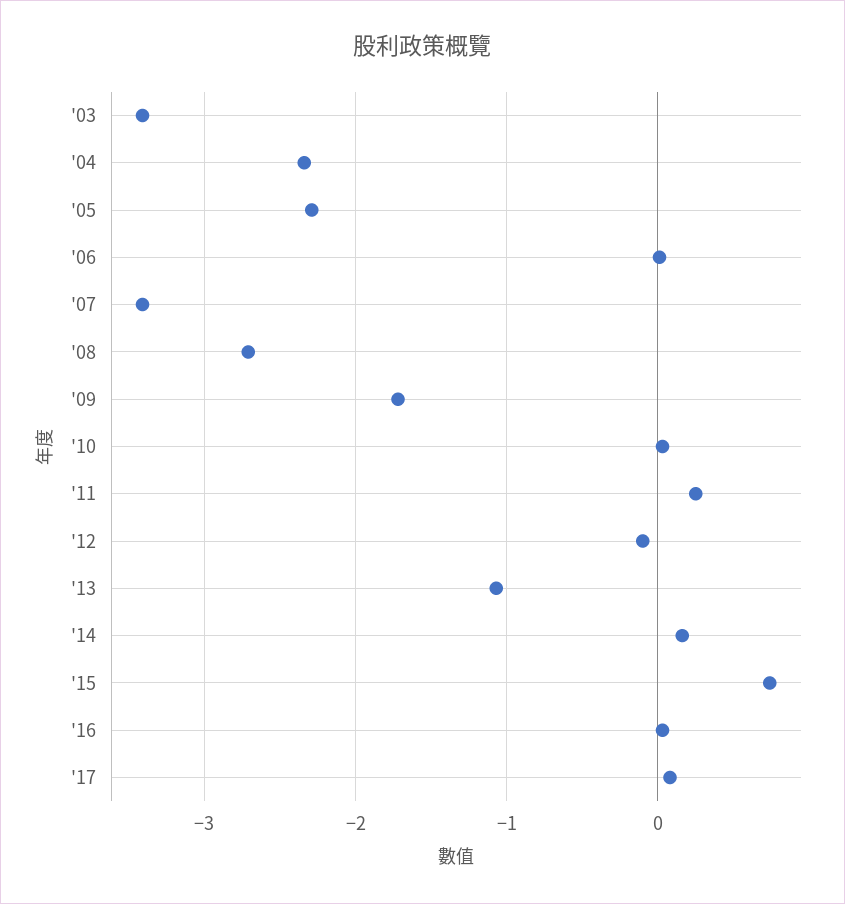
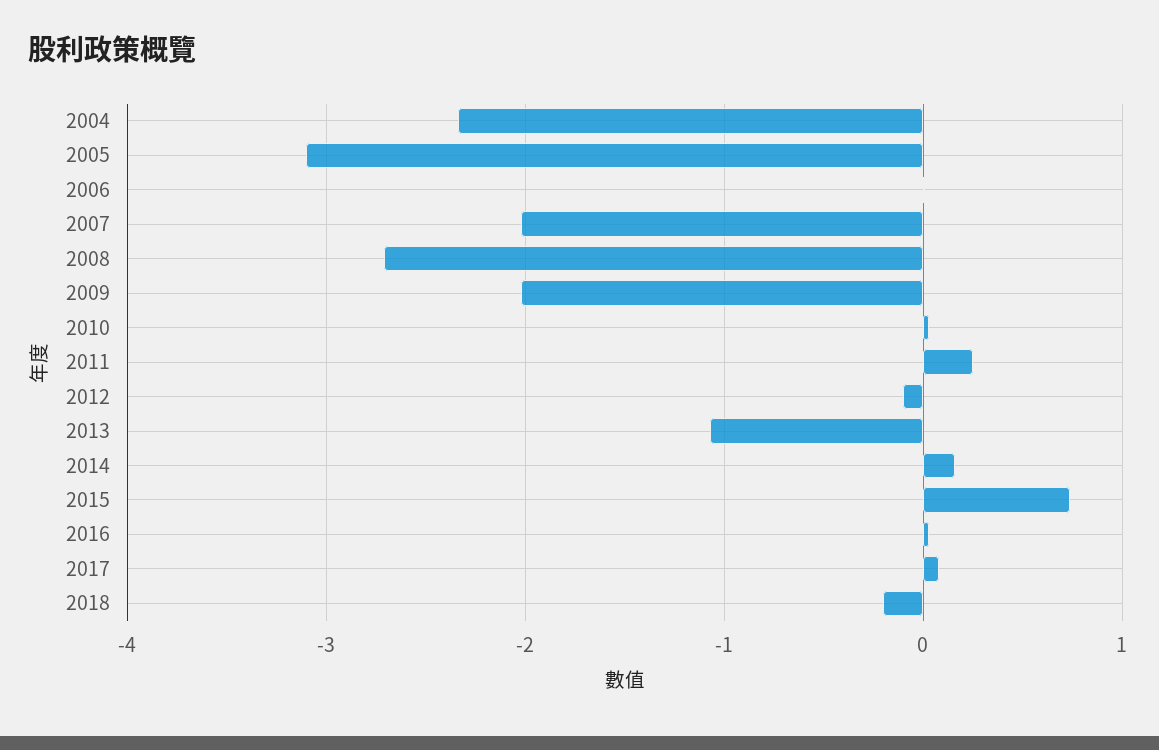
'03: -3.4 -> none
'05: -2.3 -> -3.1
'07: -3.4 -> -2
'09: -1.7 -> -2
2018: none -> -0.2

